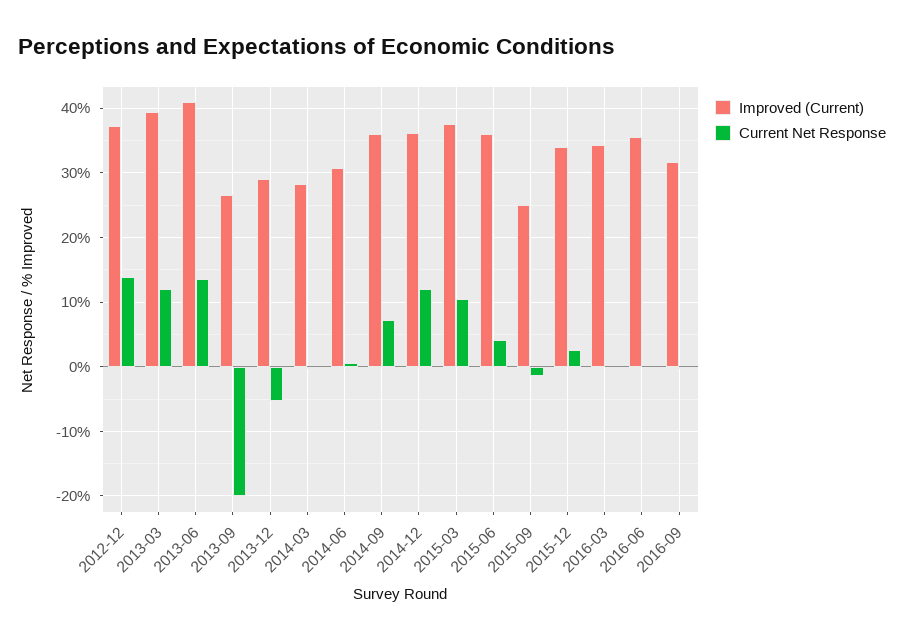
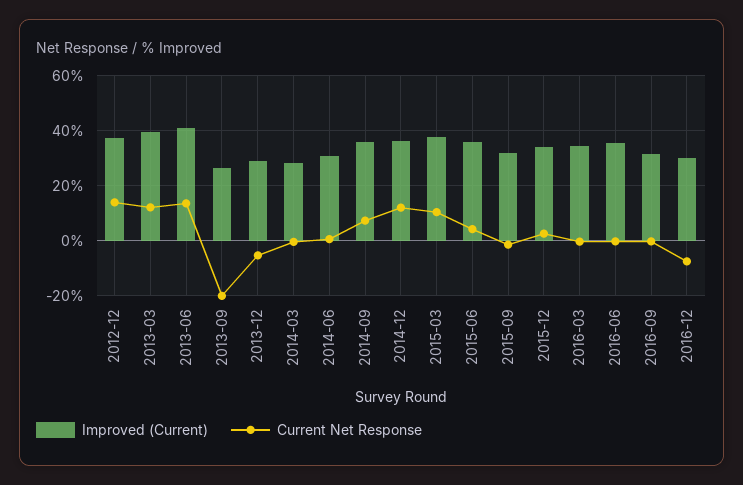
Improved (Current), 2015-09: 25 -> 32.5
Improved (Current), 2016-12: none -> 30
Current Net Response, 2016-12: none -> -7.5

